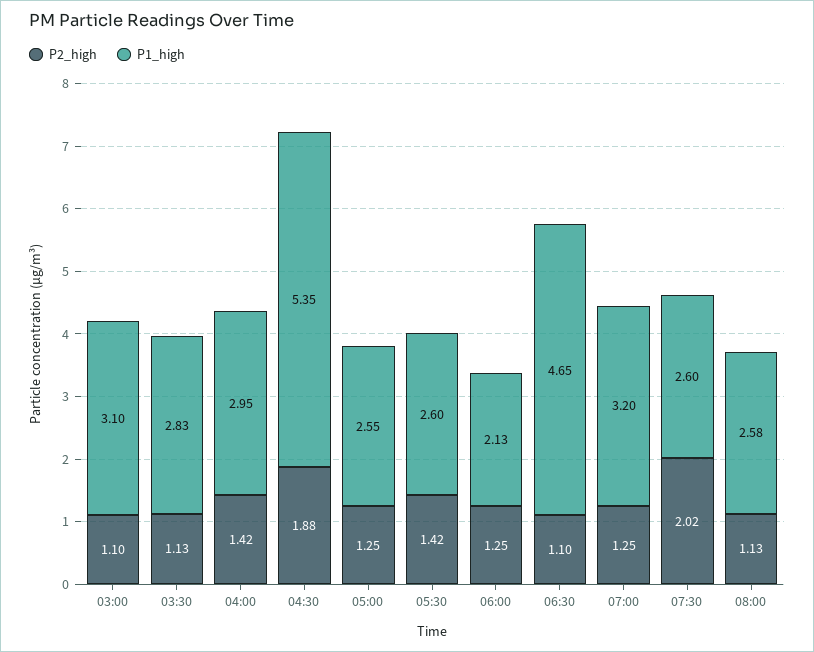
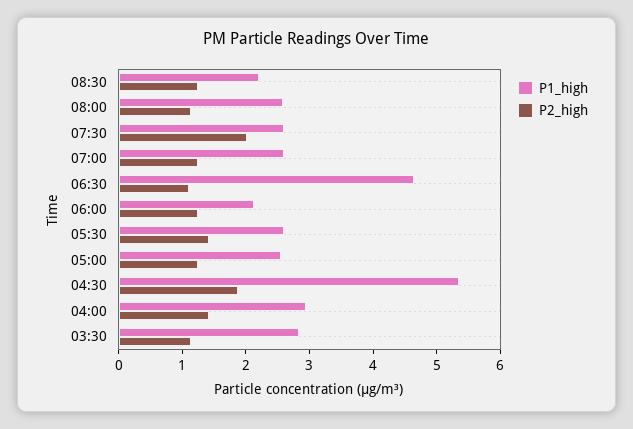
P2_high, 03:00: 1.1 -> none
P1_high, 03:00: 3.1 -> none
P1_high, 07:00: 3.2 -> 2.6
P1_high, 08:30: none -> 2.2
P2_high, 08:30: none -> 1.2

